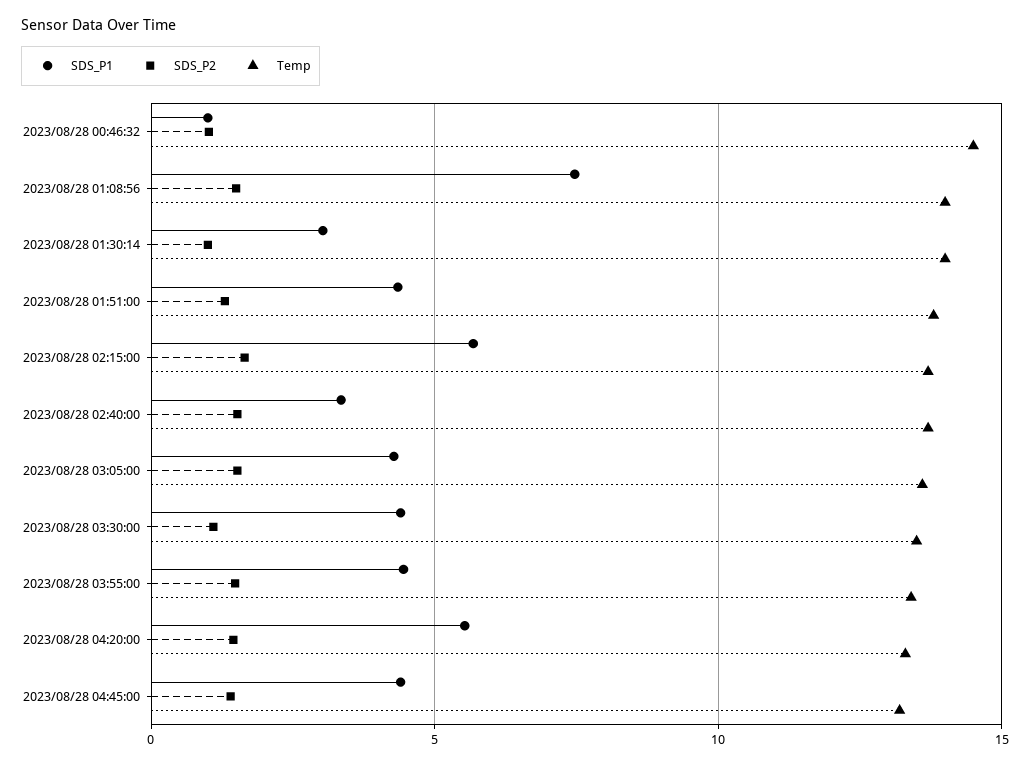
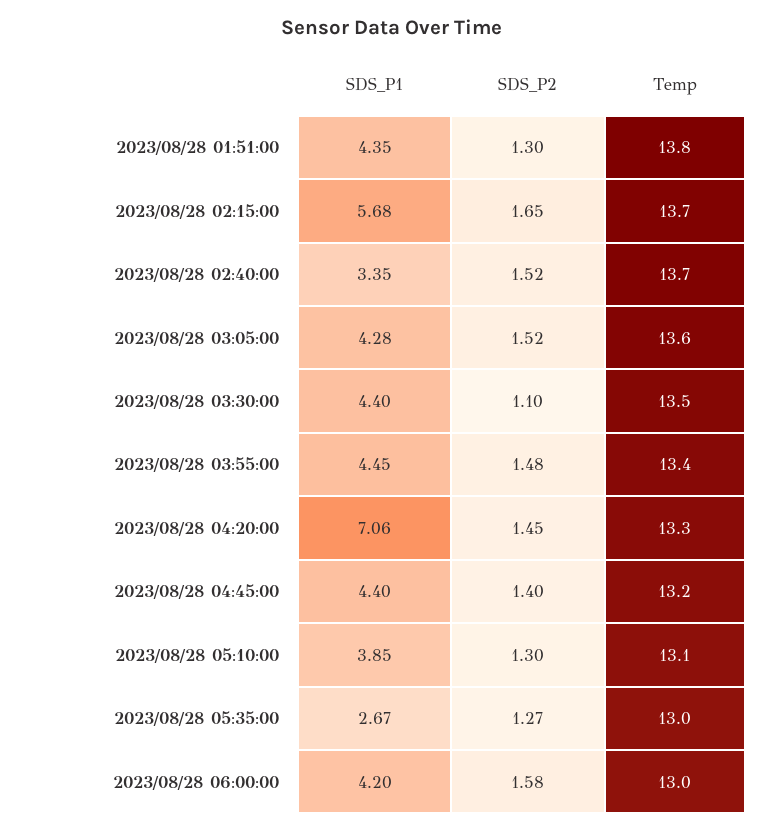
SDS_P1, 2023/08/28 00:46:32: 1 -> none
SDS_P2, 2023/08/28 00:46:32: 1 -> none
Temp, 2023/08/28 00:46:32: 14.5 -> none
SDS_P1, 2023/08/28 01:08:56: 7.5 -> none
SDS_P2, 2023/08/28 01:08:56: 1.5 -> none
Temp, 2023/08/28 01:08:56: 14 -> none
SDS_P1, 2023/08/28 01:30:14: 3 -> none
SDS_P2, 2023/08/28 01:30:14: 1 -> none
Temp, 2023/08/28 01:30:14: 14 -> none
SDS_P1, 2023/08/28 04:20:00: 5.5 -> 7.06
SDS_P1, 2023/08/28 05:10:00: none -> 3.85
SDS_P2, 2023/08/28 05:10:00: none -> 1.3
Temp, 2023/08/28 05:10:00: none -> 13.1
SDS_P1, 2023/08/28 05:35:00: none -> 2.67
SDS_P2, 2023/08/28 05:35:00: none -> 1.27
Temp, 2023/08/28 05:35:00: none -> 13
SDS_P1, 2023/08/28 06:00:00: none -> 4.2
SDS_P2, 2023/08/28 06:00:00: none -> 1.58
Temp, 2023/08/28 06:00:00: none -> 13

